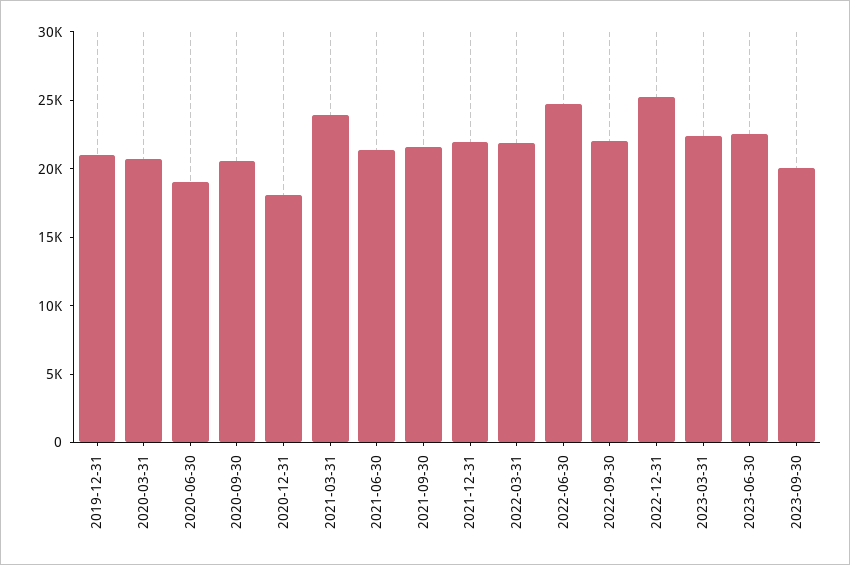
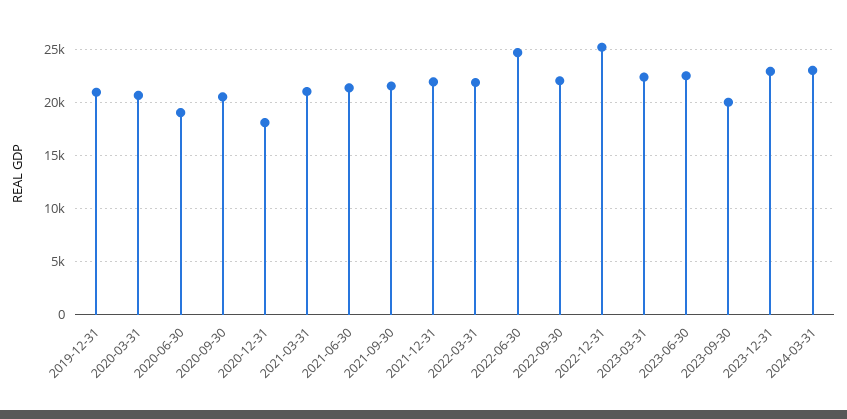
2021-03-31: 24000 -> 21000
2023-12-31: none -> 23000
2024-03-31: none -> 23000

